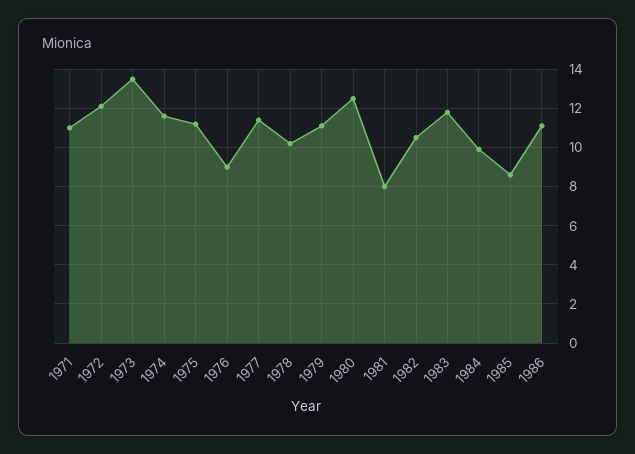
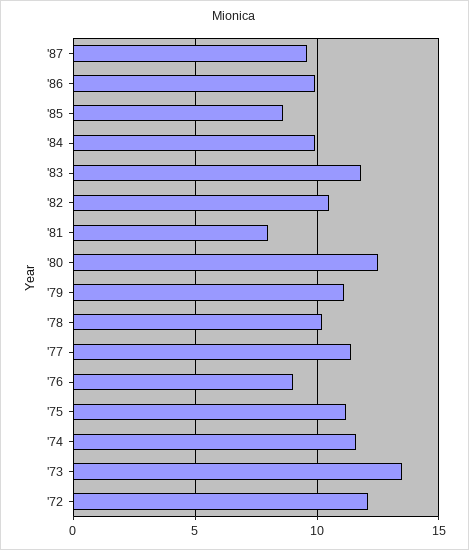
1971: 11 -> none
1986: 11 -> 10
'87: none -> 9.5

